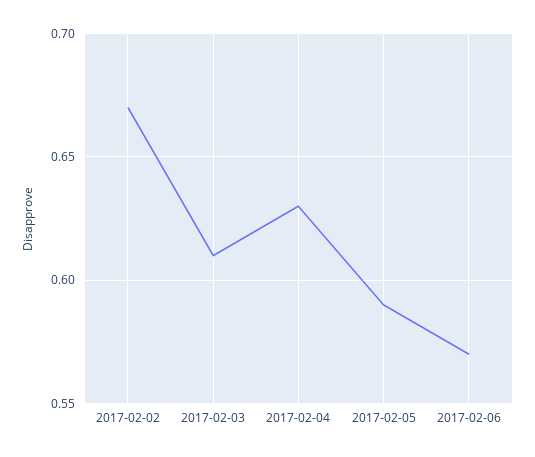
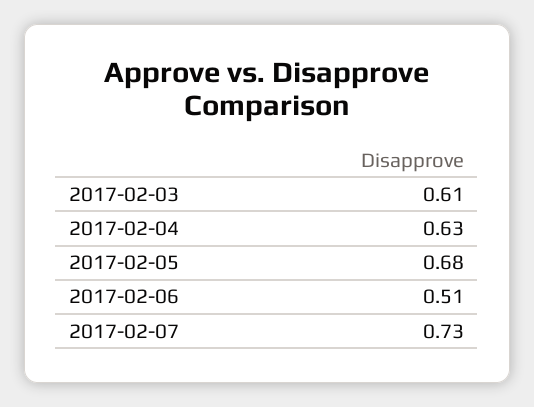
2017-02-02: 0.67 -> none
2017-02-05: 0.59 -> 0.68
2017-02-06: 0.57 -> 0.51
2017-02-07: none -> 0.73

